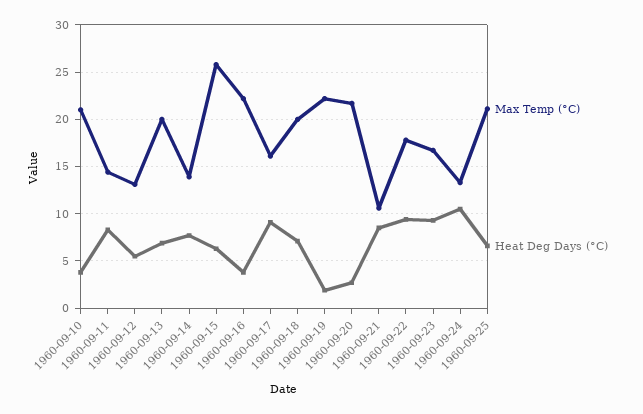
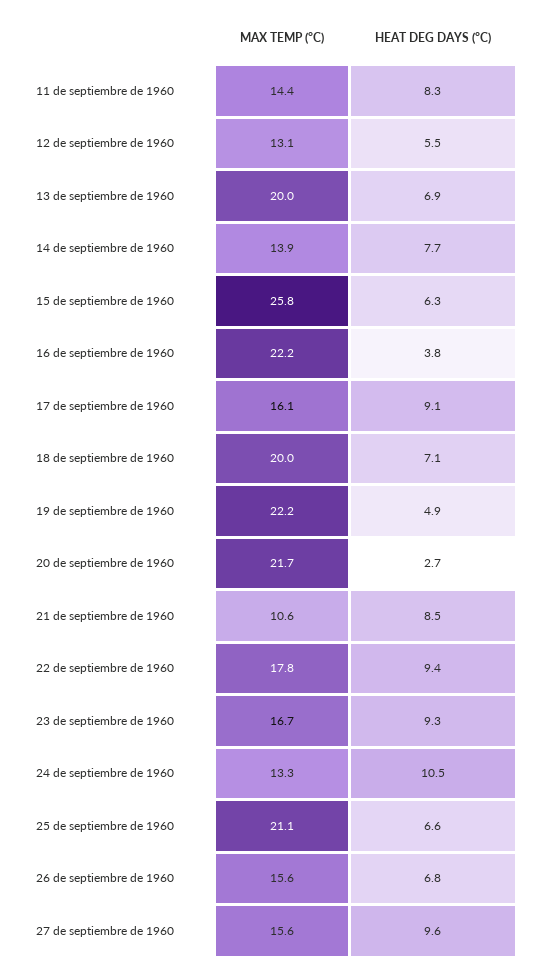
Max Temp (°C), 1960-09-10: 21 -> none
Heat Deg Days (°C), 1960-09-10: 4 -> none
Heat Deg Days (°C), 1960-09-19: 2 -> 4.9
Max Temp (°C), 26 de septiembre de 1960: none -> 15.6
Heat Deg Days (°C), 26 de septiembre de 1960: none -> 6.8
Max Temp (°C), 27 de septiembre de 1960: none -> 15.6
Heat Deg Days (°C), 27 de septiembre de 1960: none -> 9.6

